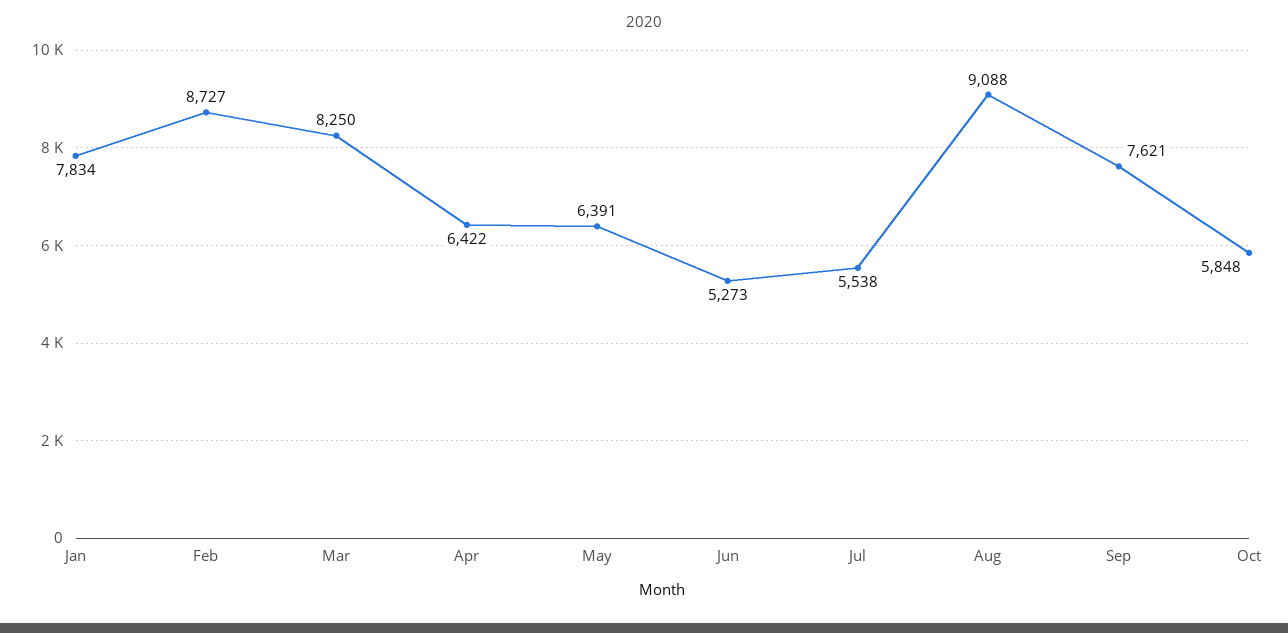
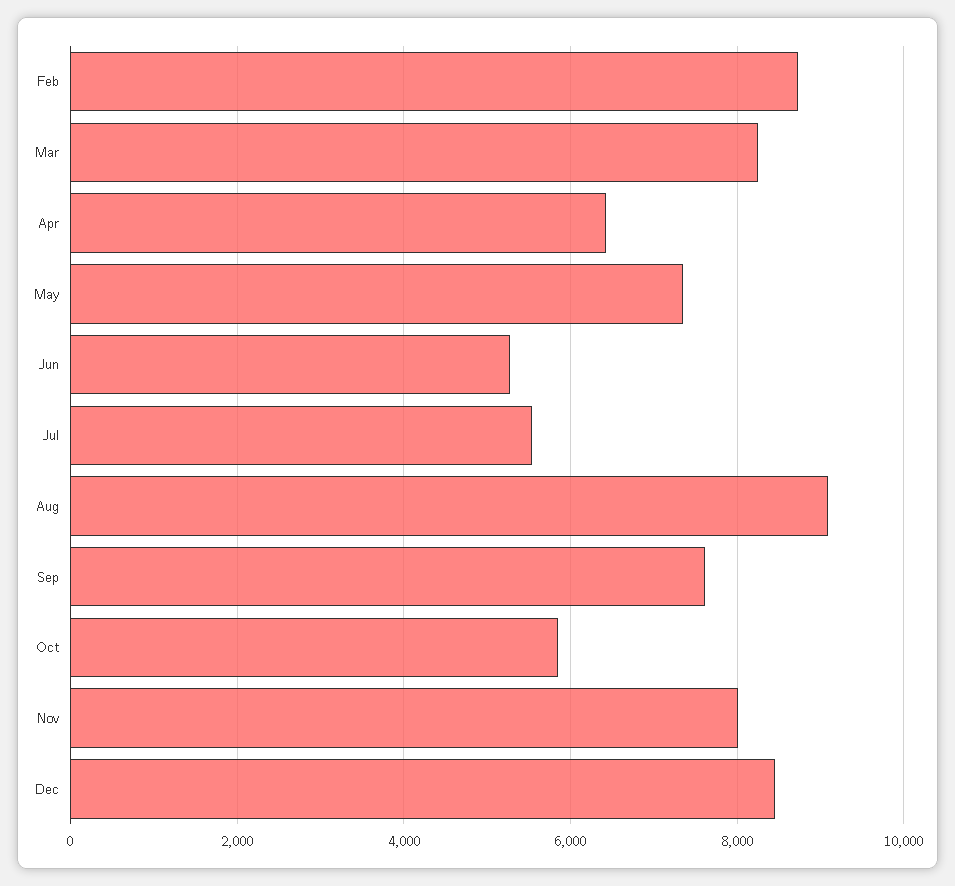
Jan: 7834 -> none
May: 6391 -> 7400
Nov: none -> 8000
Dec: none -> 8400

